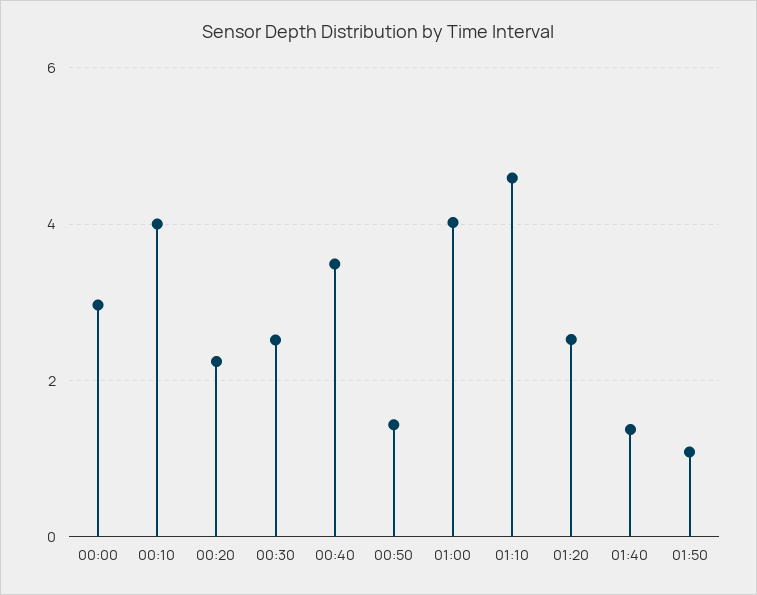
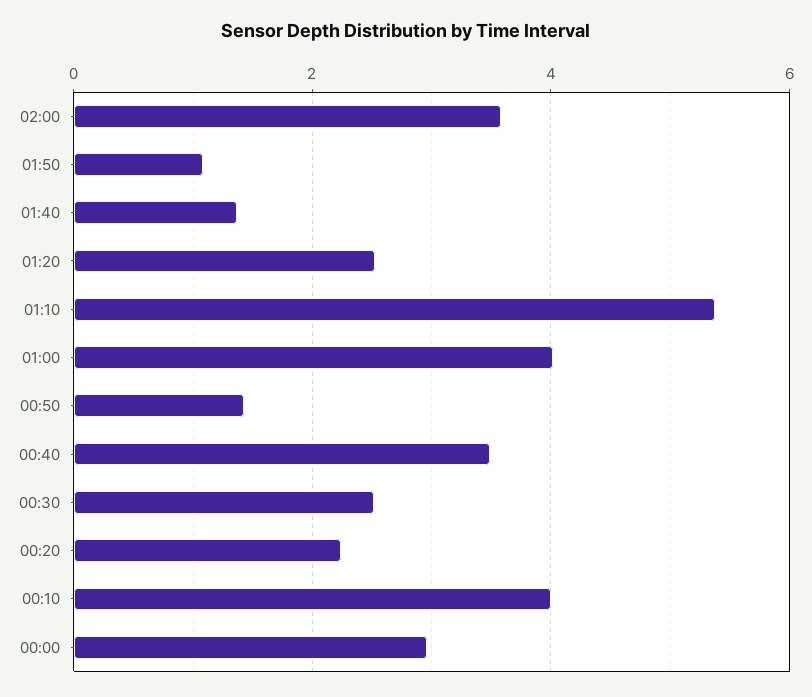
01:10: 4.6 -> 5.4
02:00: none -> 3.6

